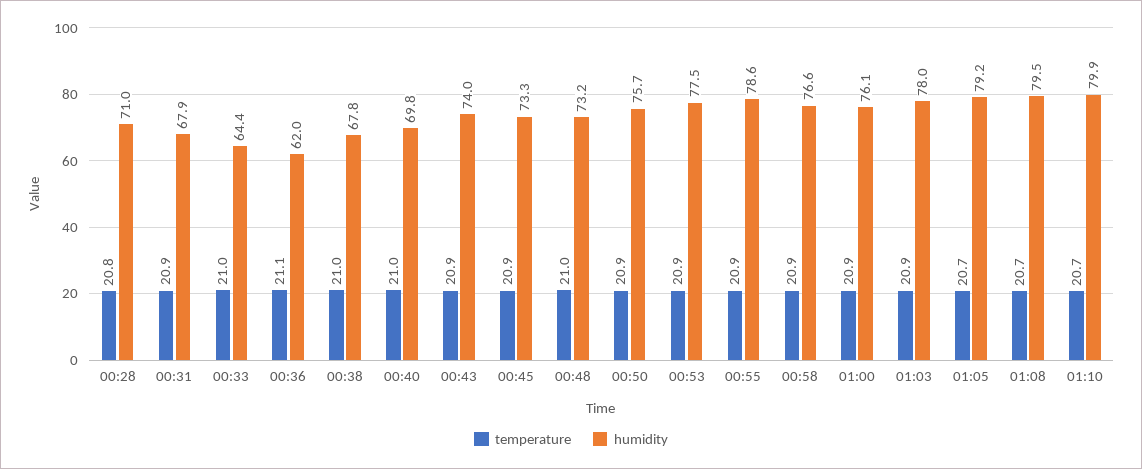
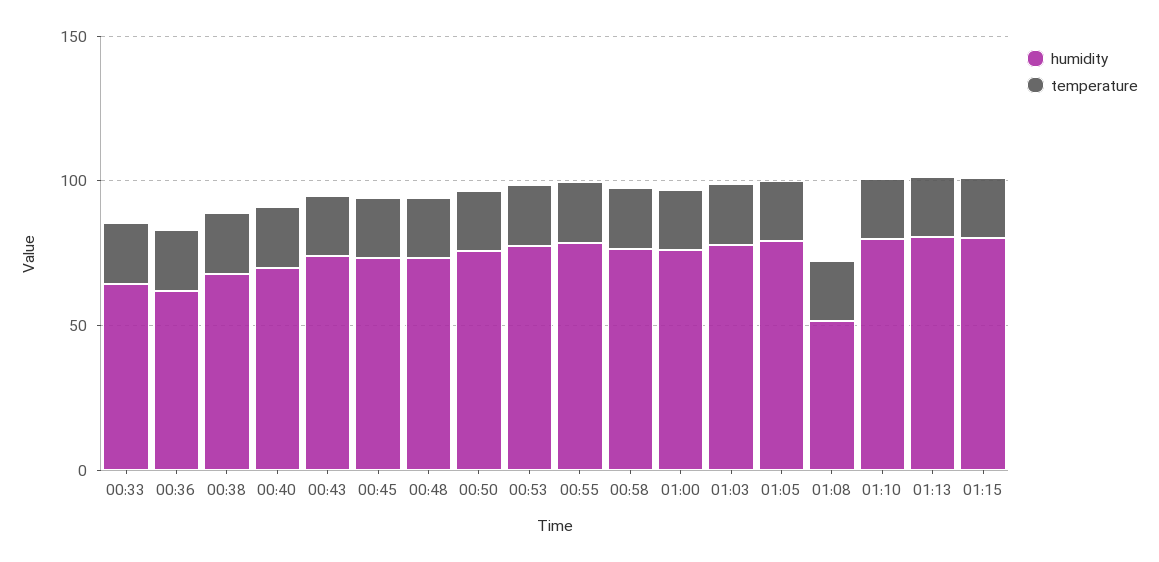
temperature, 00:28: 20.8 -> none
humidity, 00:28: 71 -> none
temperature, 00:31: 20.9 -> none
humidity, 00:31: 67.9 -> none
humidity, 01:08: 79.5 -> 50
humidity, 01:13: none -> 80
temperature, 01:13: none -> 20
humidity, 01:15: none -> 80
temperature, 01:15: none -> 20

